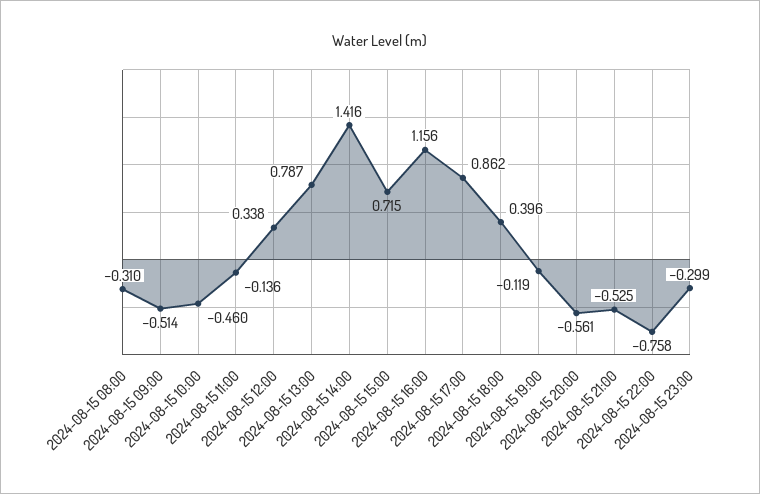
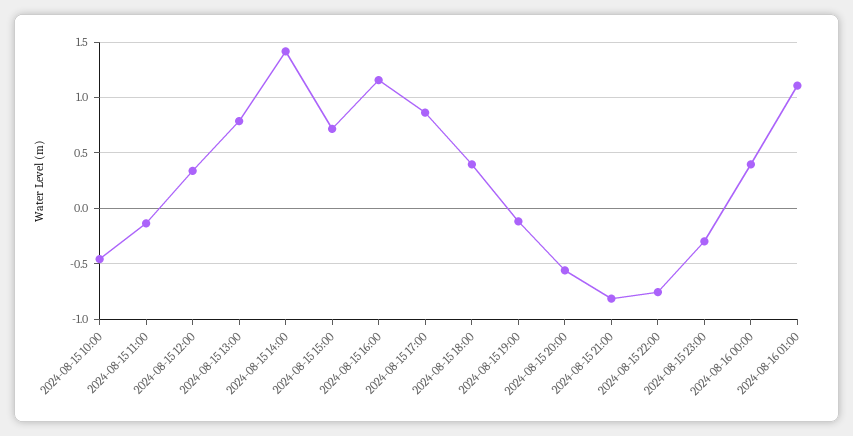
2024-08-15 08:00: -0.31 -> none
2024-08-15 09:00: -0.514 -> none
2024-08-15 21:00: -0.525 -> -0.8
2024-08-16 00:00: none -> 0.4
2024-08-16 01:00: none -> 1.1

